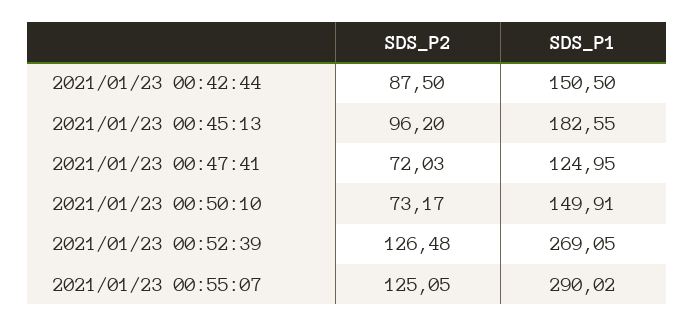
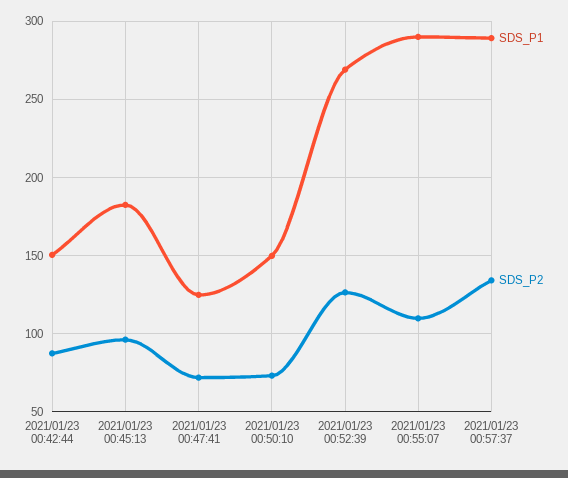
SDS_P2, 2021/01/23 00:55:07: 125.05 -> 110
SDS_P1, 2021/01/23 00:57:37: none -> 290
SDS_P2, 2021/01/23 00:57:37: none -> 135

